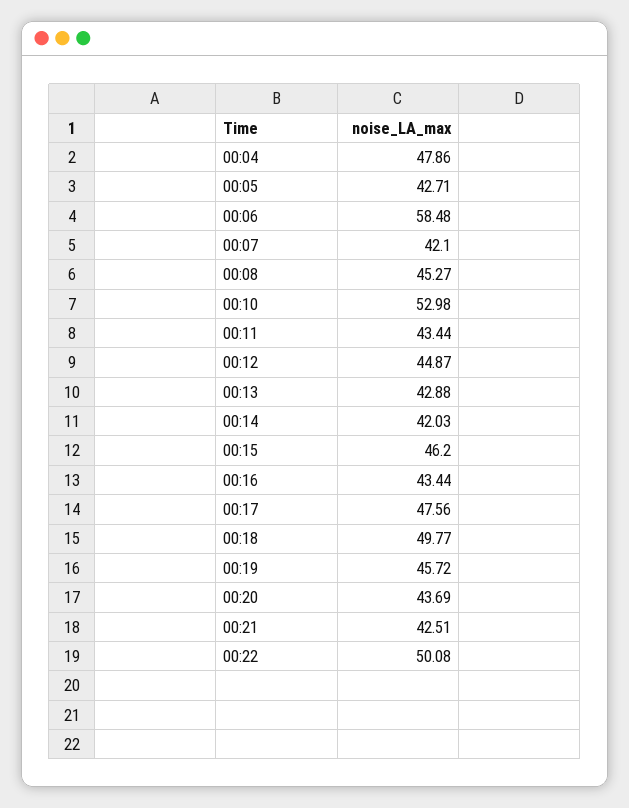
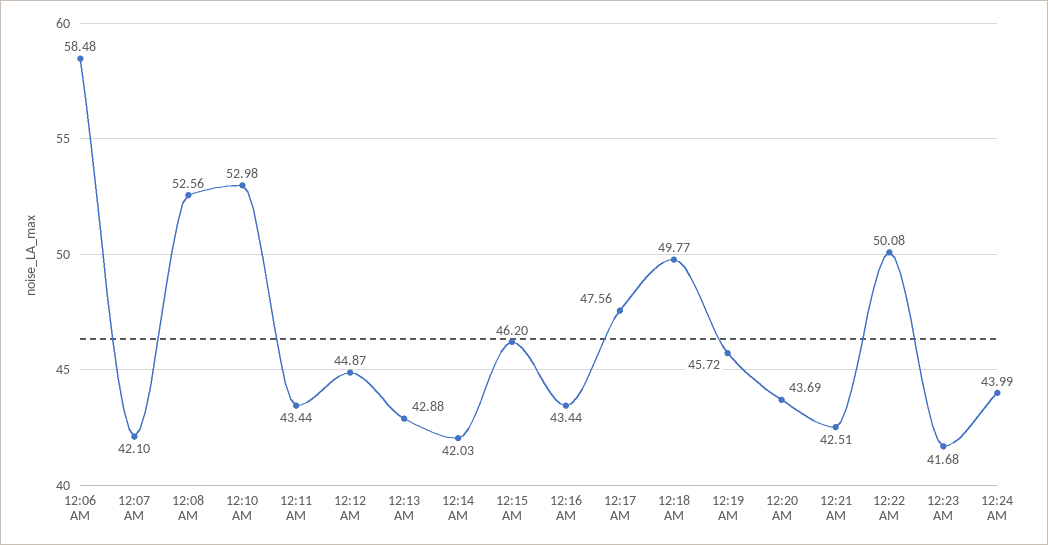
00:04: 47.86 -> none
00:05: 42.71 -> none
00:08: 45.27 -> 52.56
12:23 AM: none -> 41.68
12:24 AM: none -> 43.99

